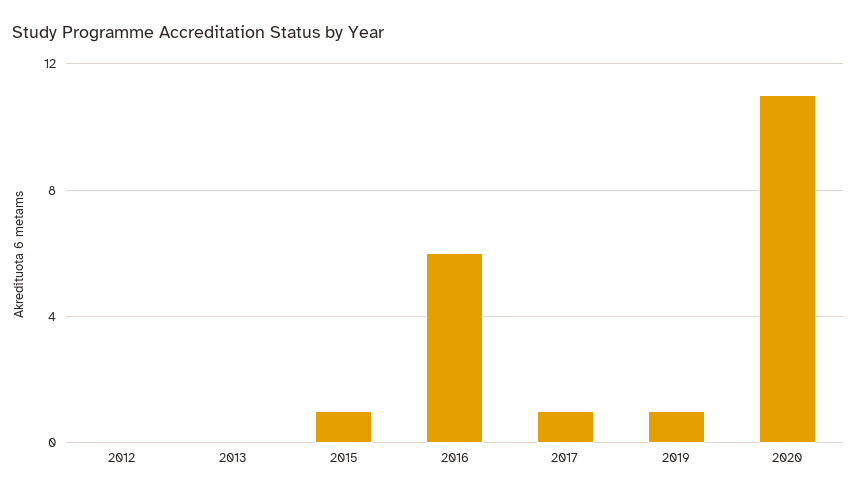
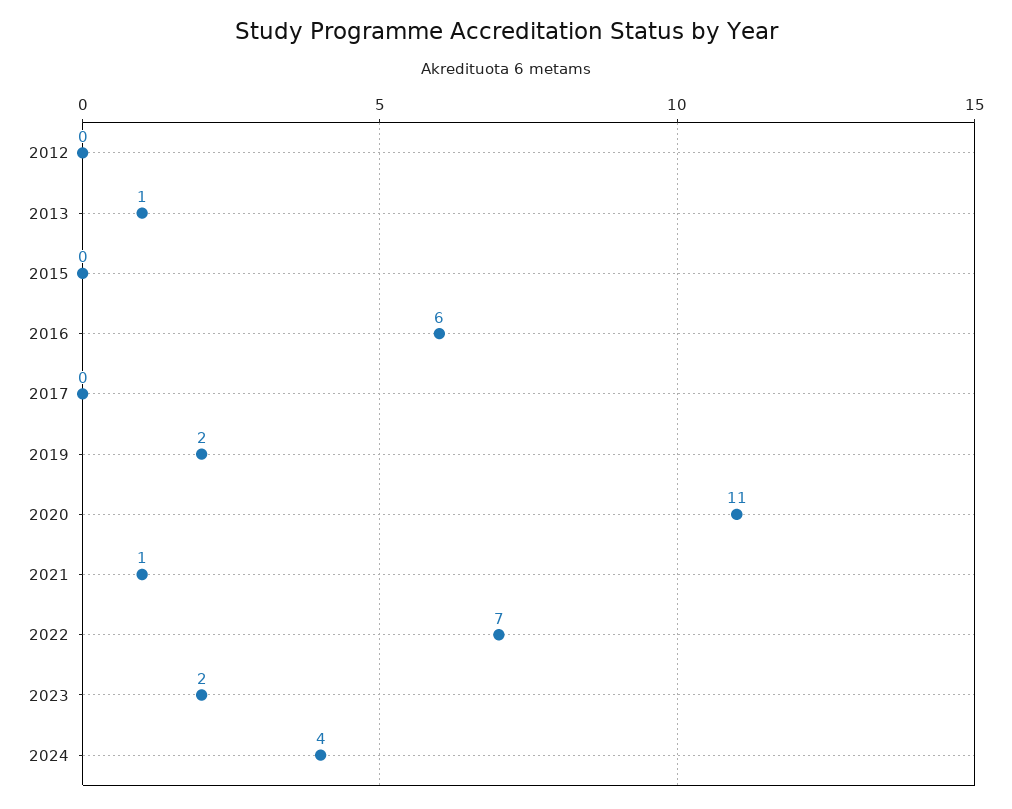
2013: 0 -> 1
2015: 1 -> 0
2017: 1 -> 0
2019: 1 -> 2
2021: none -> 1
2022: none -> 7
2023: none -> 2
2024: none -> 4

